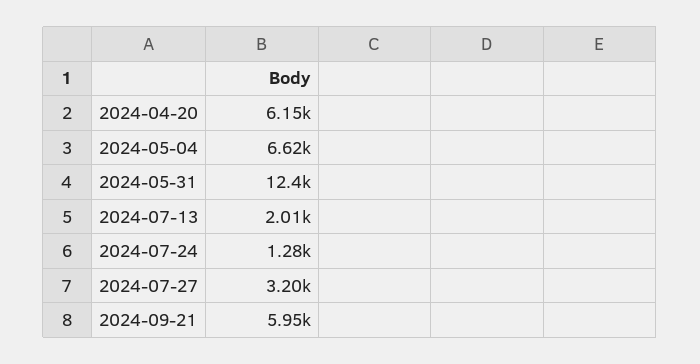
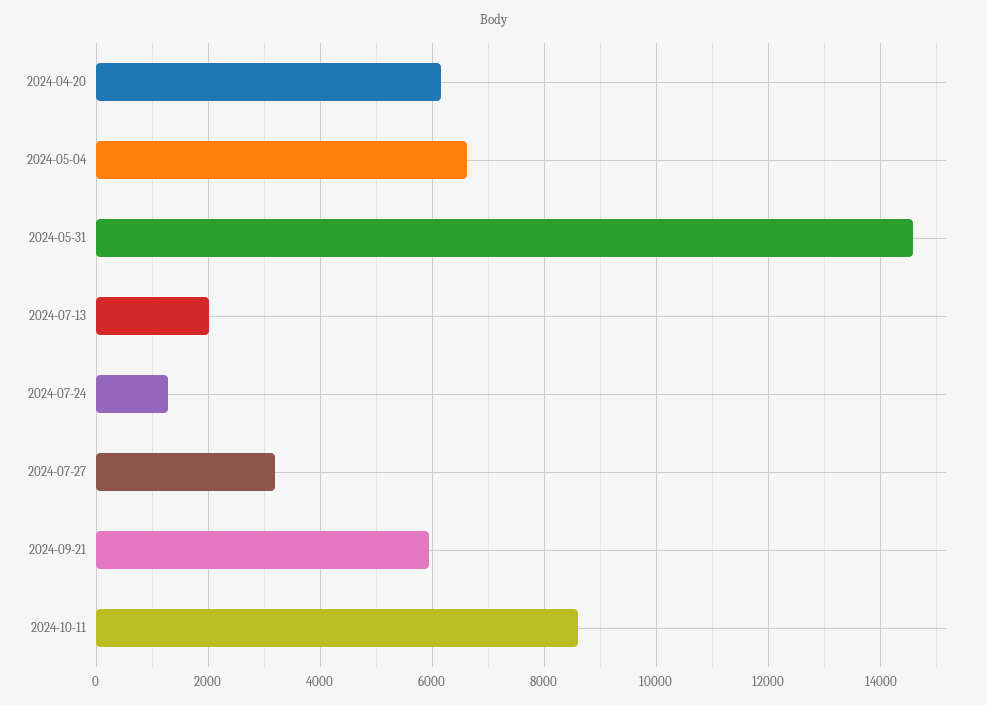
2024-05-31: 12400 -> 14600
2024-10-11: none -> 8600

